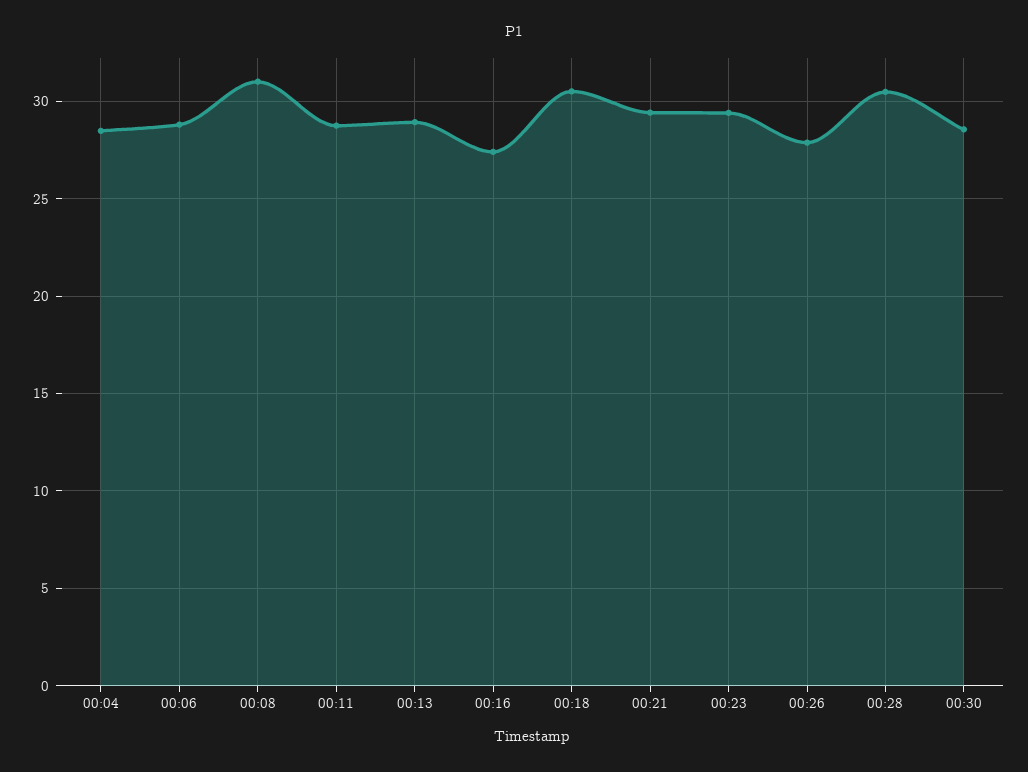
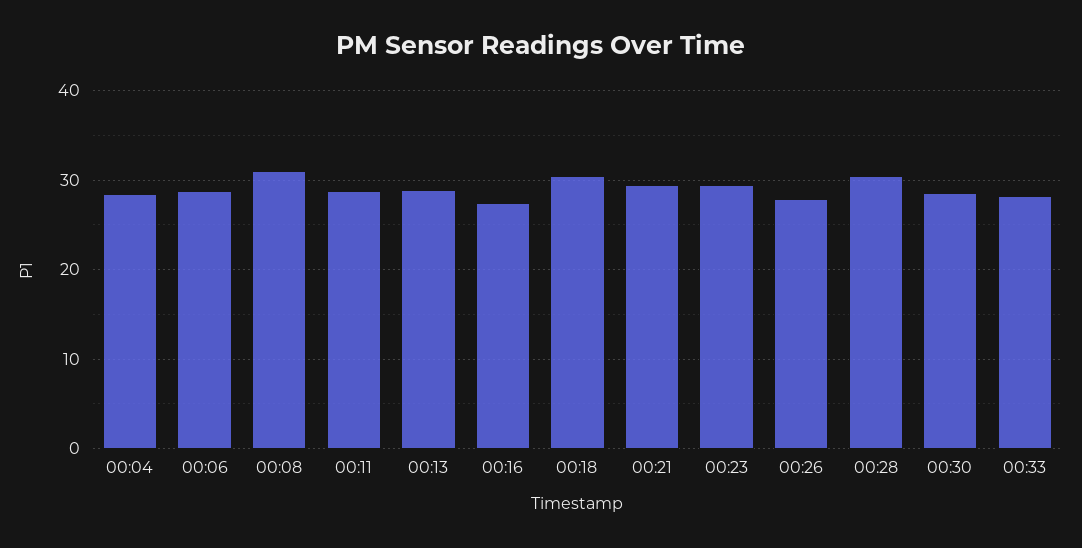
00:33: none -> 28

